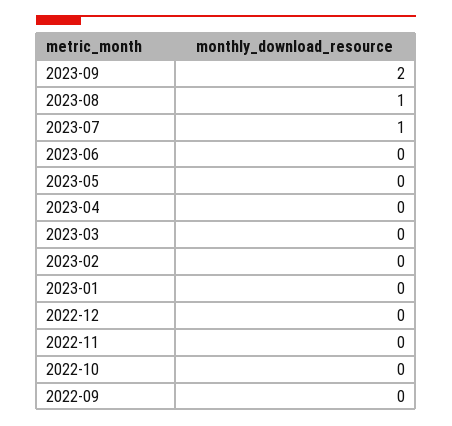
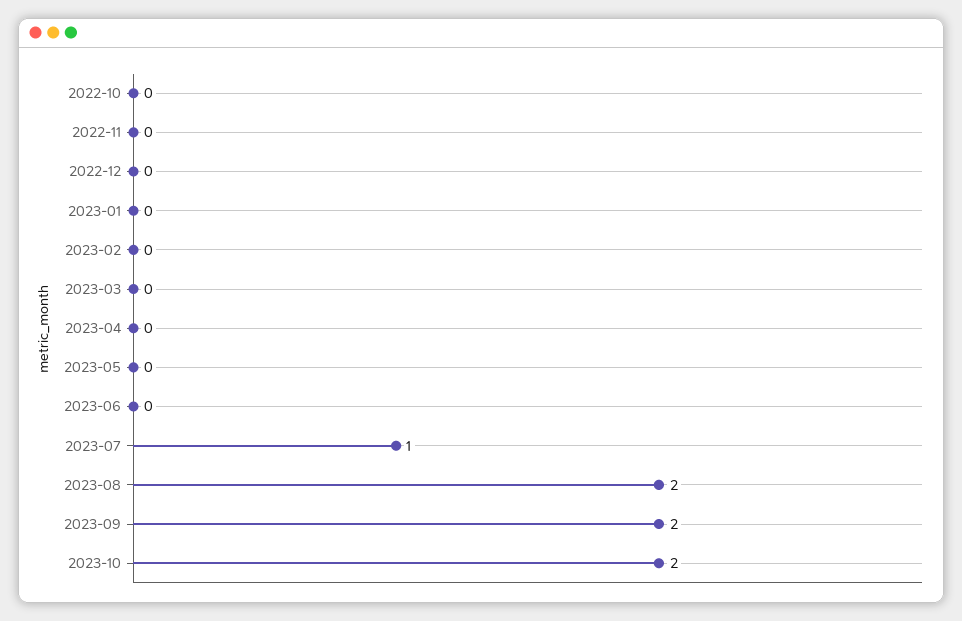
2023-08: 1 -> 2
2022-09: 0 -> none
2023-10: none -> 2

